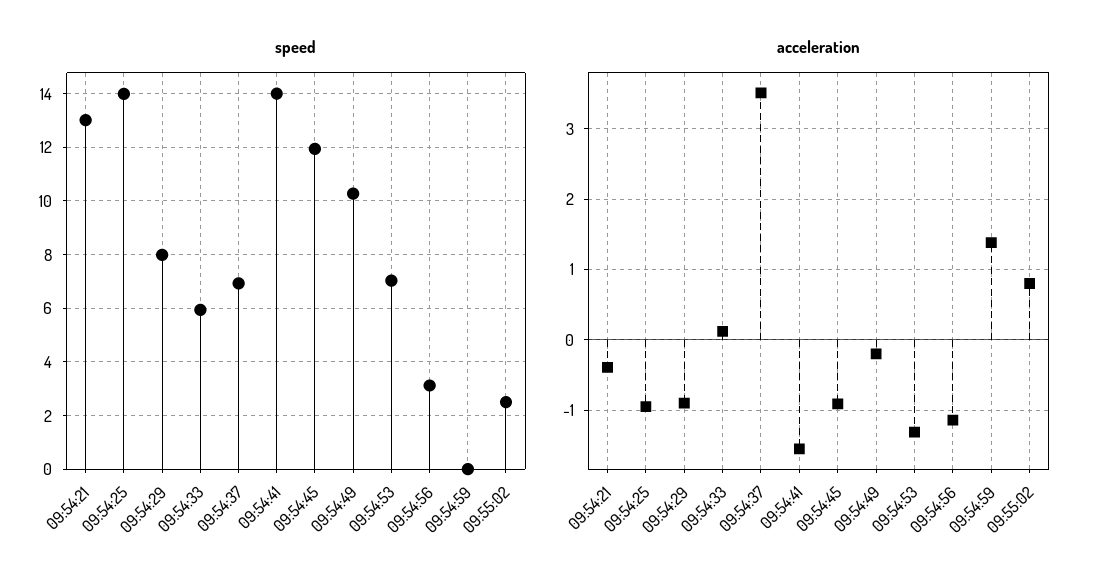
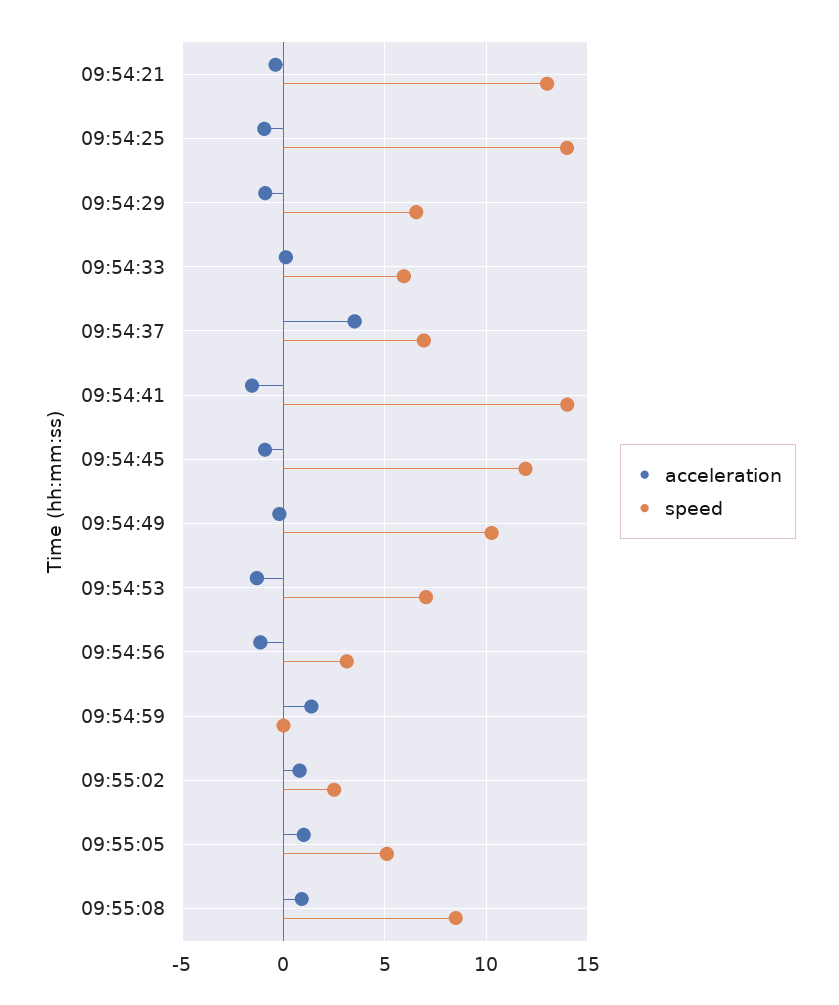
speed, 09:54:29: 8 -> 6.5
acceleration, 09:55:05: none -> 1
speed, 09:55:05: none -> 5
acceleration, 09:55:08: none -> 1
speed, 09:55:08: none -> 8.5

